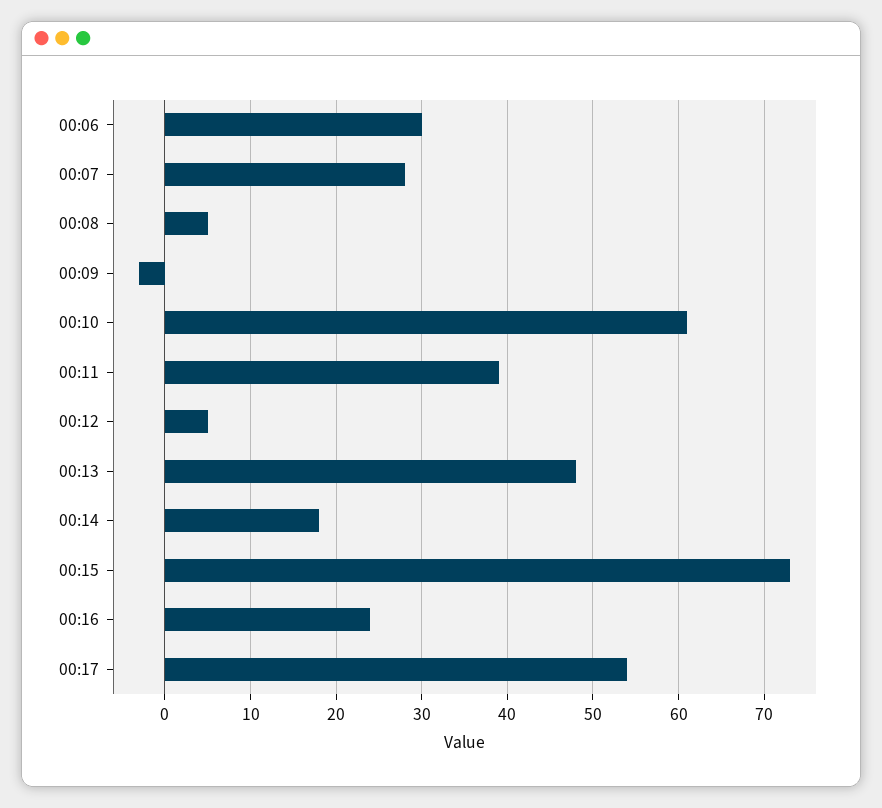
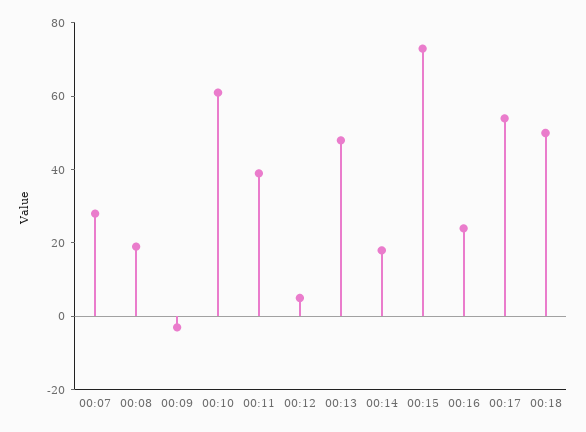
00:06: 30 -> none
00:08: 5 -> 20
00:18: none -> 50

